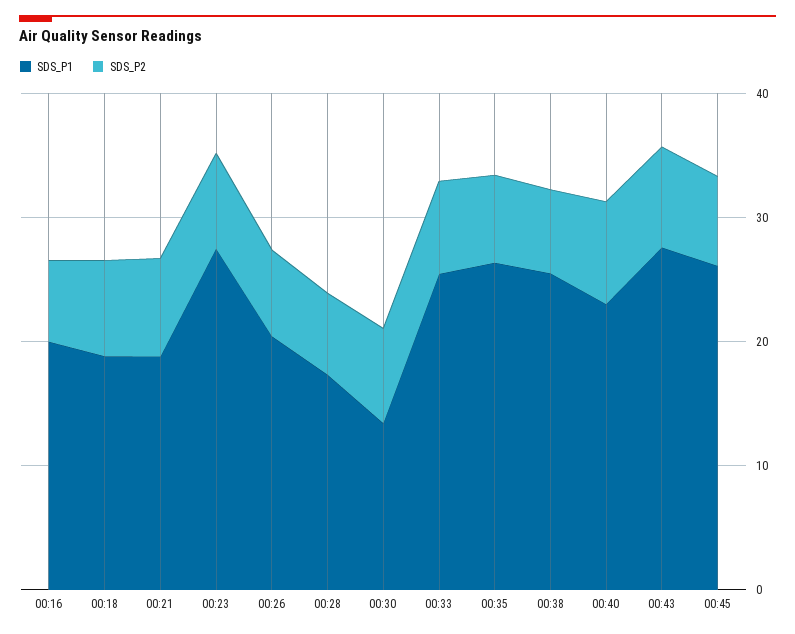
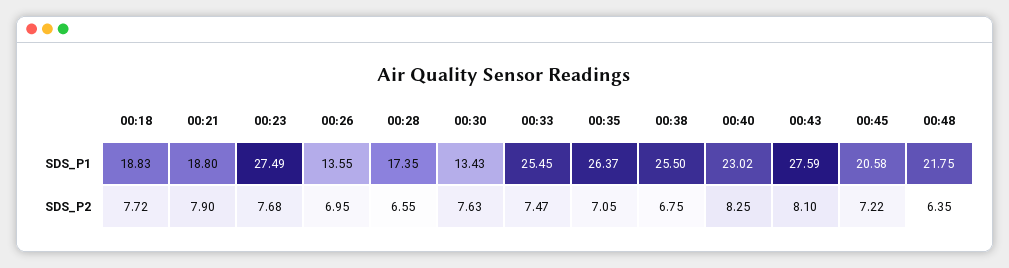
SDS_P1, 00:16: 20 -> none
SDS_P2, 00:16: 6 -> none
SDS_P1, 00:26: 20 -> 13.55
SDS_P1, 00:45: 26 -> 20.58
SDS_P1, 00:48: none -> 21.75
SDS_P2, 00:48: none -> 6.35

